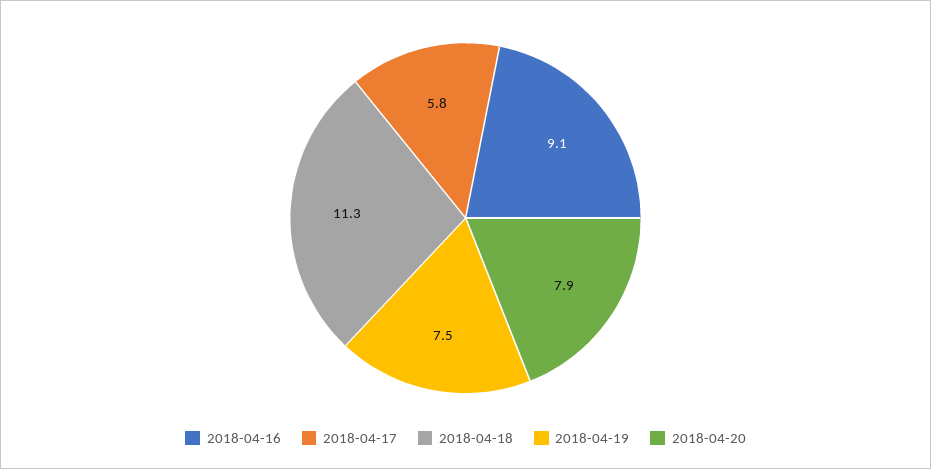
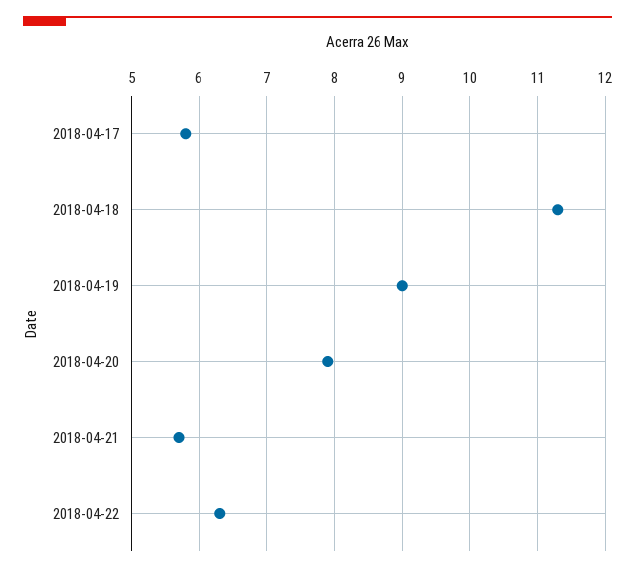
2018-04-16: 9.1 -> none
2018-04-19: 7.5 -> 9
2018-04-21: none -> 5.7
2018-04-22: none -> 6.3

